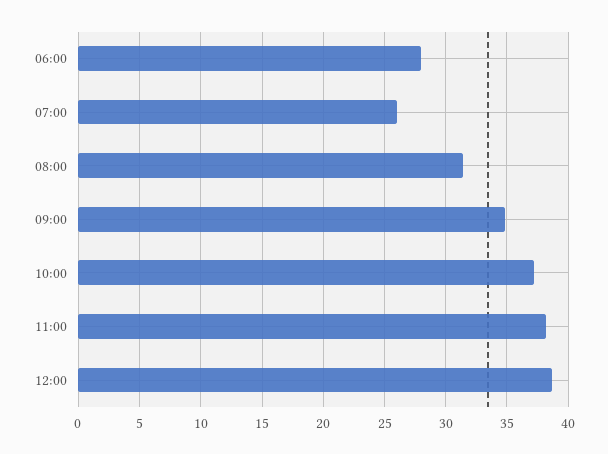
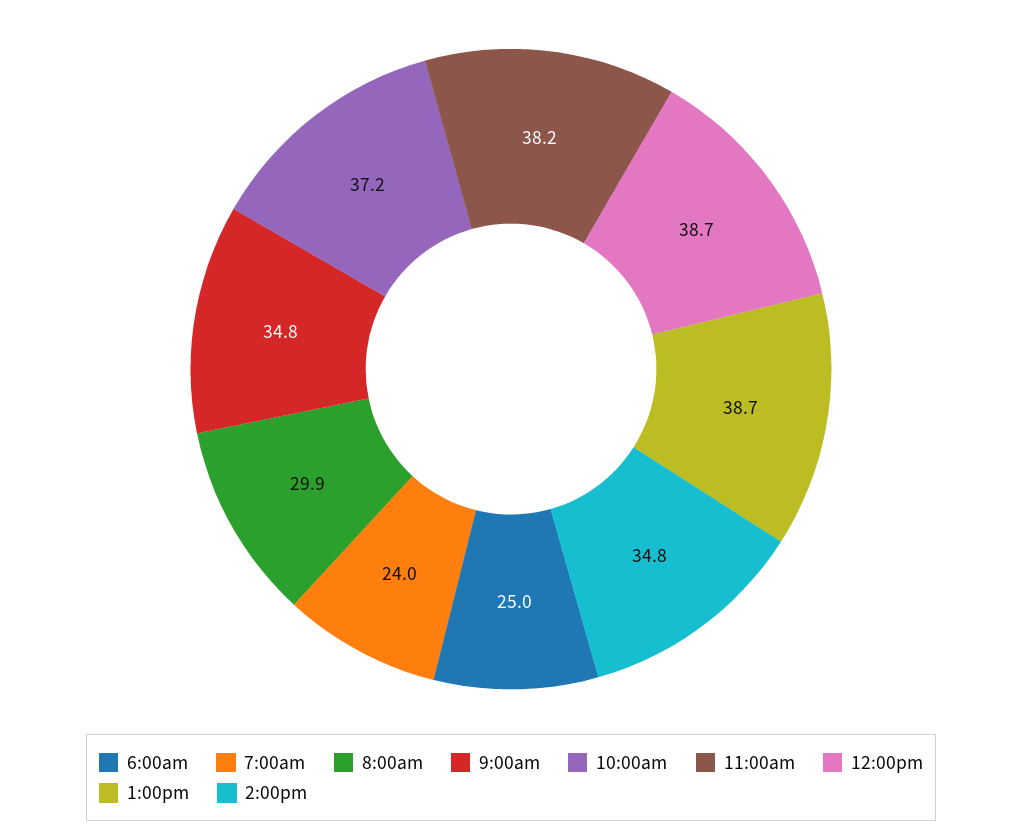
06:00: 28 -> 25
07:00: 26 -> 24
08:00: 31.5 -> 29.9
1:00pm: none -> 38.7
2:00pm: none -> 34.8

